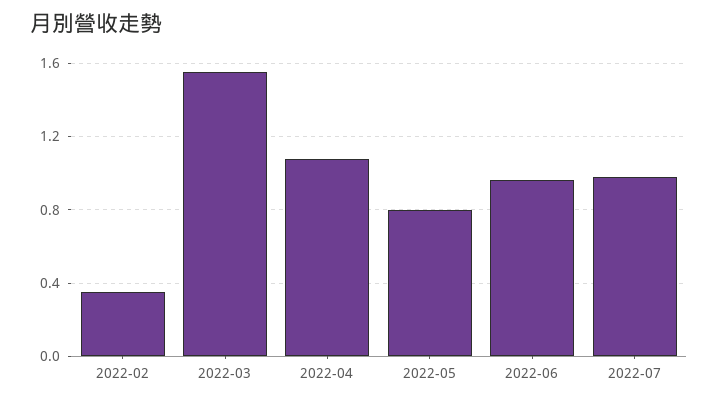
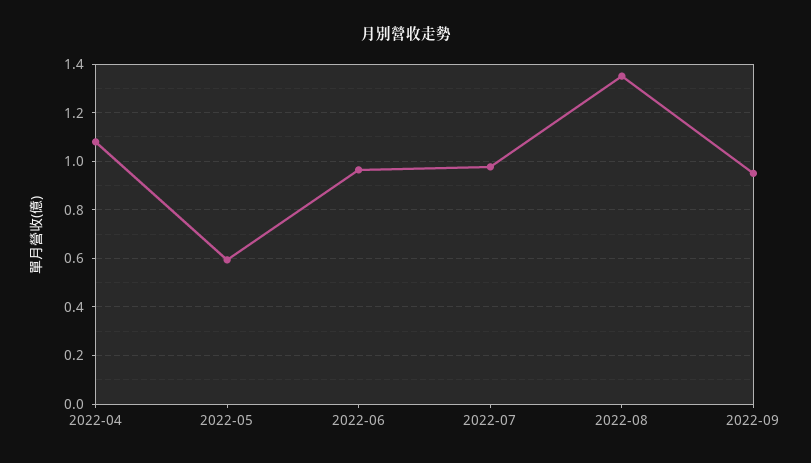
2022-02: 0.35 -> none
2022-03: 1.55 -> none
2022-05: 0.8 -> 0.6
2022-08: none -> 1.35
2022-09: none -> 0.95

